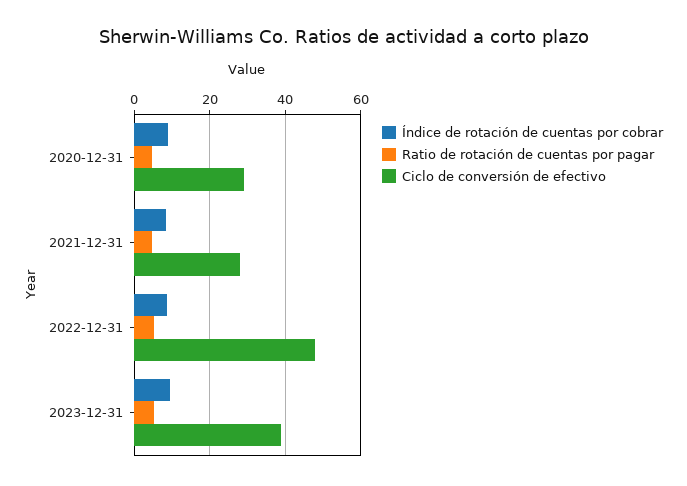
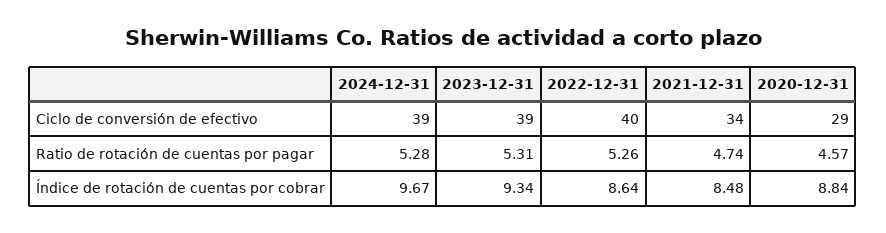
Ciclo de conversión de efectivo, 2021-12-31: 28 -> 34
Ciclo de conversión de efectivo, 2022-12-31: 48 -> 40
Ciclo de conversión de efectivo, 2024-12-31: none -> 39
Ratio de rotación de cuentas por pagar, 2024-12-31: none -> 5.28
Índice de rotación de cuentas por cobrar, 2024-12-31: none -> 9.67

